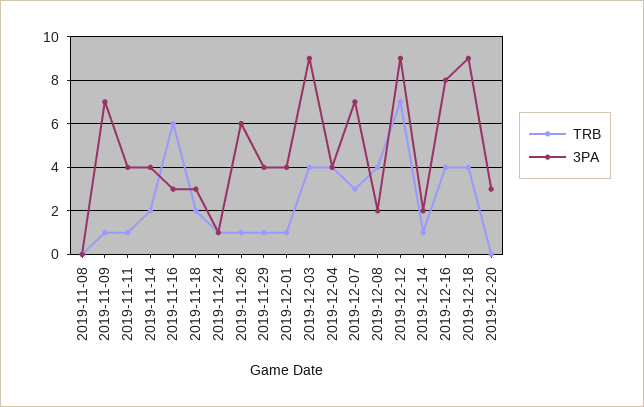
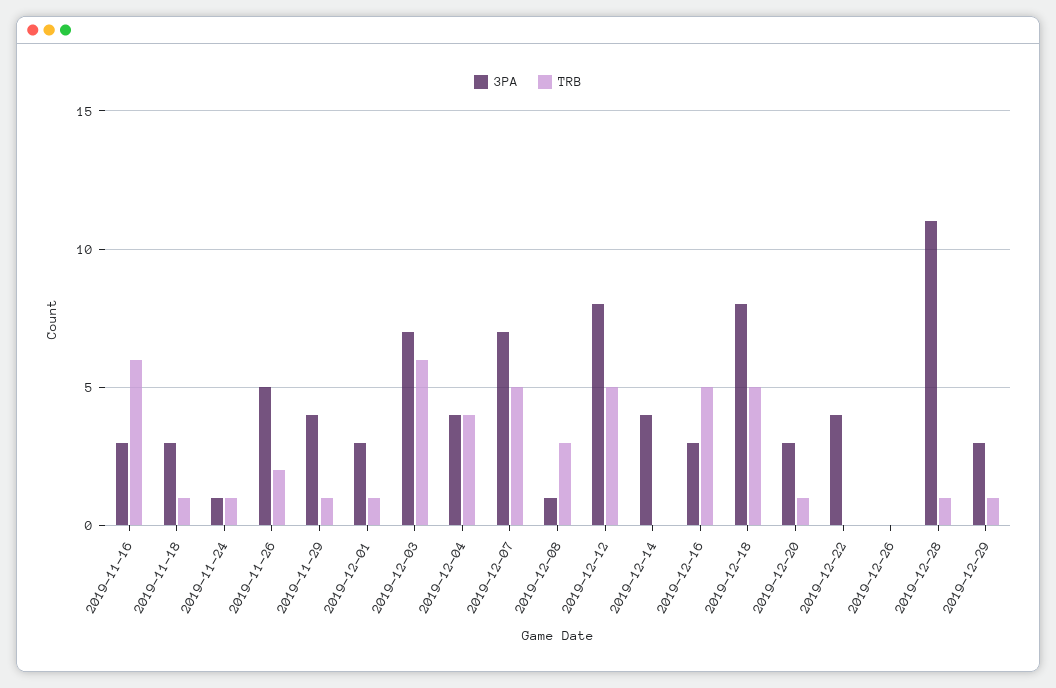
TRB, 2019-11-08: 0 -> none
3PA, 2019-11-08: 0 -> none
TRB, 2019-11-09: 1 -> none
3PA, 2019-11-09: 7 -> none
TRB, 2019-11-11: 1 -> none
3PA, 2019-11-11: 4 -> none
TRB, 2019-11-14: 2 -> none
3PA, 2019-11-14: 4 -> none
TRB, 2019-11-18: 2 -> 1
TRB, 2019-11-26: 1 -> 2
3PA, 2019-11-26: 6 -> 5
3PA, 2019-12-01: 4 -> 3
TRB, 2019-12-03: 4 -> 6
3PA, 2019-12-03: 9 -> 7
TRB, 2019-12-07: 3 -> 5
TRB, 2019-12-08: 4 -> 3
3PA, 2019-12-08: 2 -> 1
TRB, 2019-12-12: 7 -> 5
3PA, 2019-12-12: 9 -> 8
TRB, 2019-12-14: 1 -> 0
3PA, 2019-12-14: 2 -> 4
TRB, 2019-12-16: 4 -> 5
3PA, 2019-12-16: 8 -> 3
TRB, 2019-12-18: 4 -> 5
3PA, 2019-12-18: 9 -> 8
TRB, 2019-12-20: 0 -> 1
3PA, 2019-12-22: none -> 4
TRB, 2019-12-22: none -> 0
3PA, 2019-12-26: none -> 0
TRB, 2019-12-26: none -> 0
3PA, 2019-12-28: none -> 11
TRB, 2019-12-28: none -> 1
3PA, 2019-12-29: none -> 3
TRB, 2019-12-29: none -> 1

